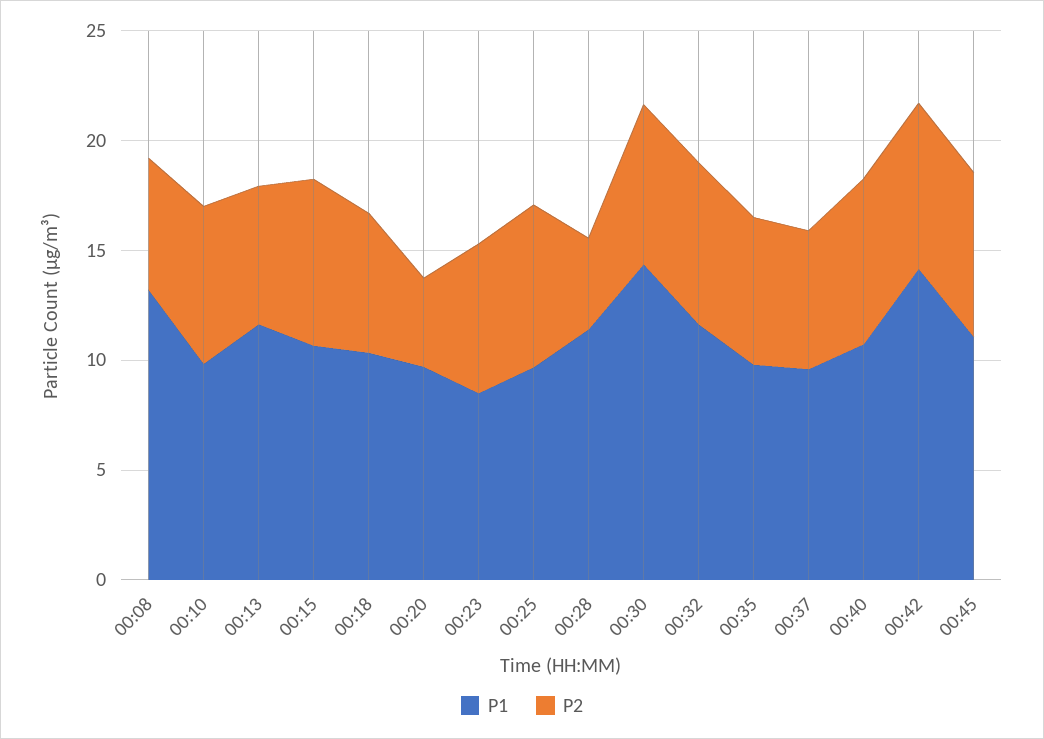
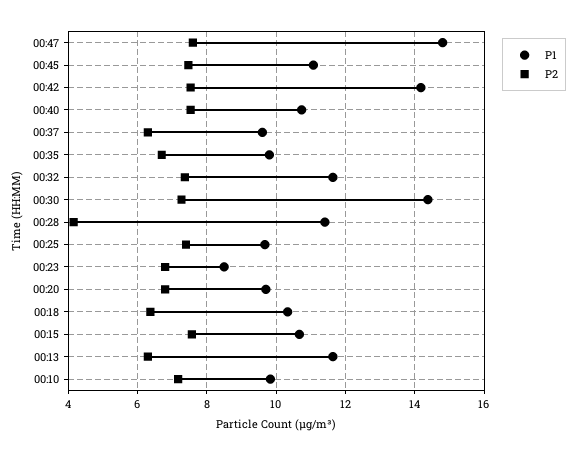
P1, 00:08: 13 -> none
P2, 00:08: 6 -> none
P2, 00:20: 4 -> 6.8
P1, 00:47: none -> 14.8
P2, 00:47: none -> 7.6

